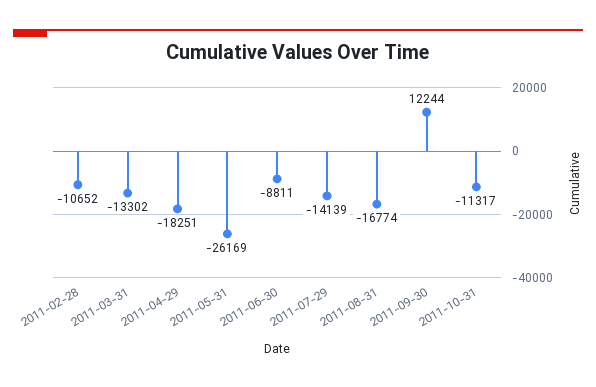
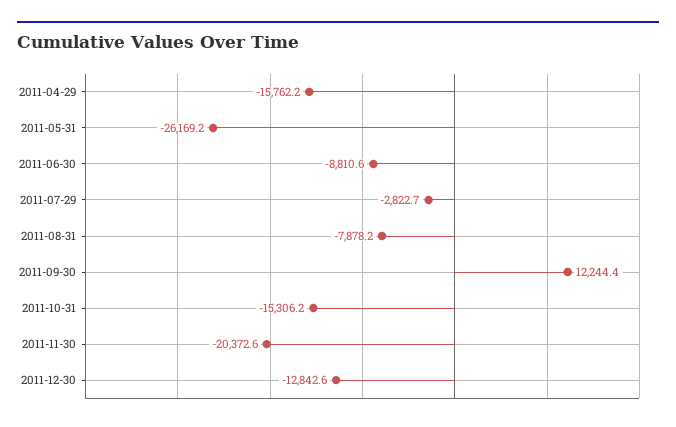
2011-02-28: -10652 -> none
2011-03-31: -13302 -> none
2011-04-29: -18251 -> -15762.2
2011-07-29: -14139 -> -2822.7
2011-08-31: -16774 -> -7878.2
2011-10-31: -11317 -> -15306.2
2011-11-30: none -> -20372.6
2011-12-30: none -> -12842.6

